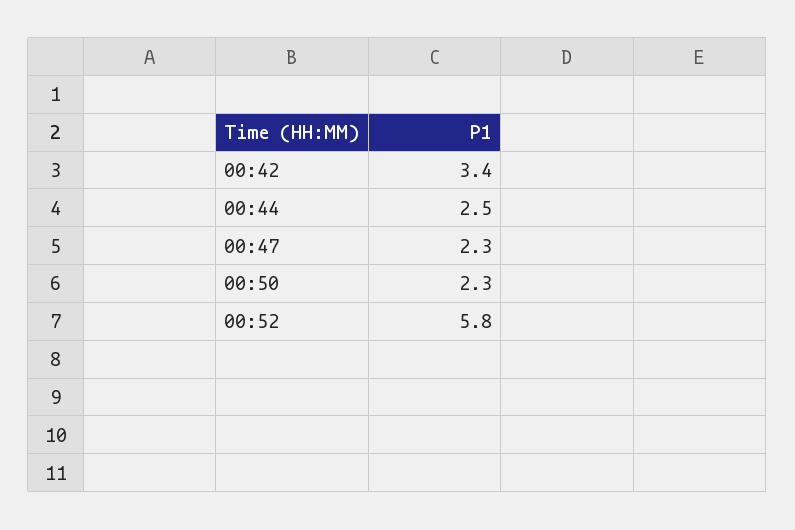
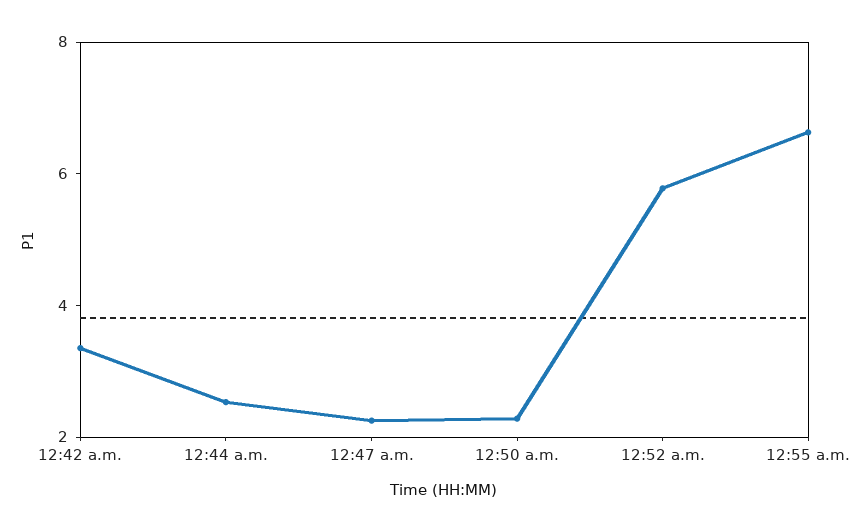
12:55 a.m.: none -> 6.5

